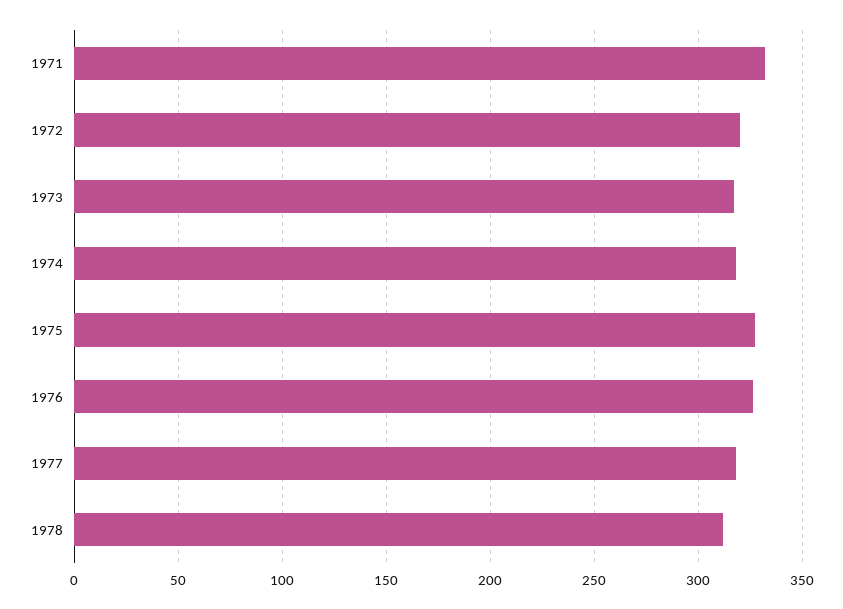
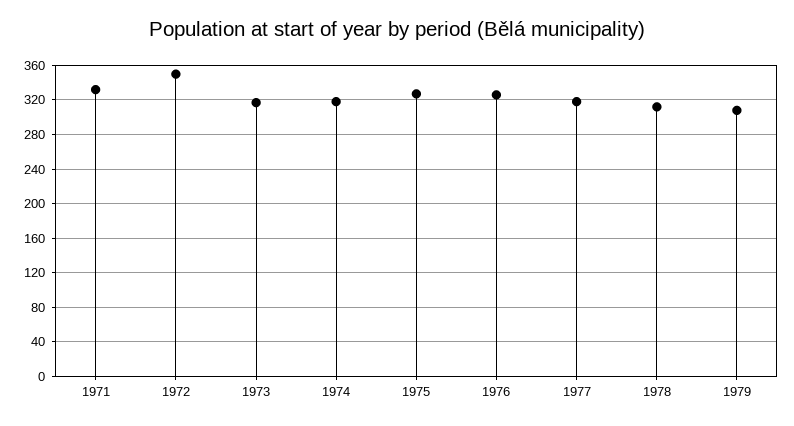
1972: 320 -> 350
1979: none -> 310

